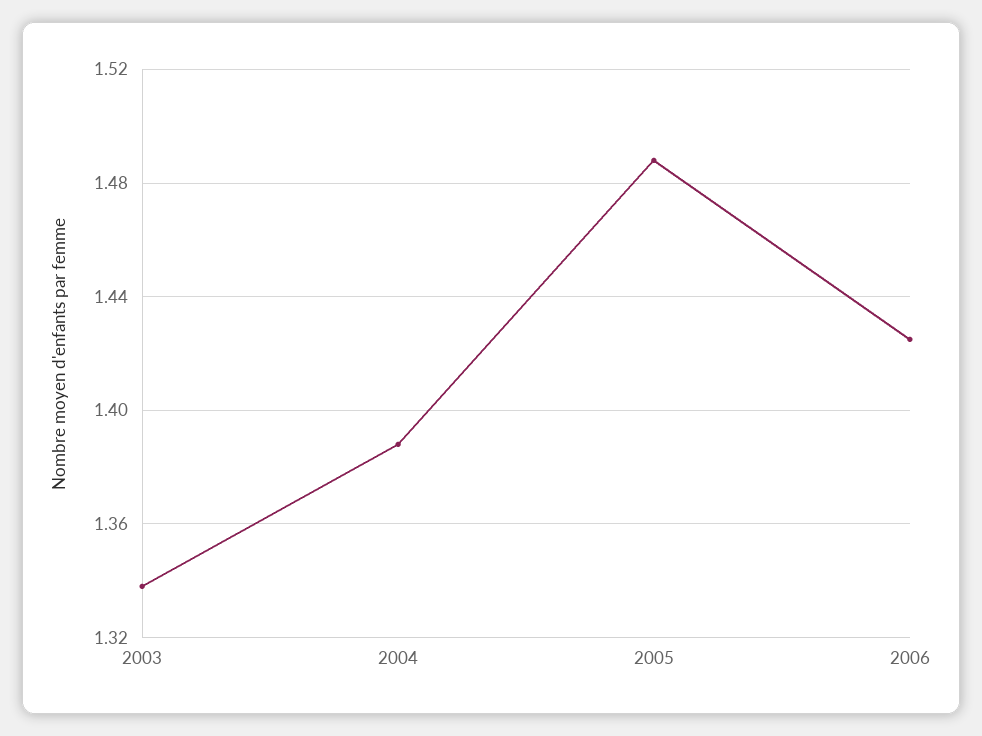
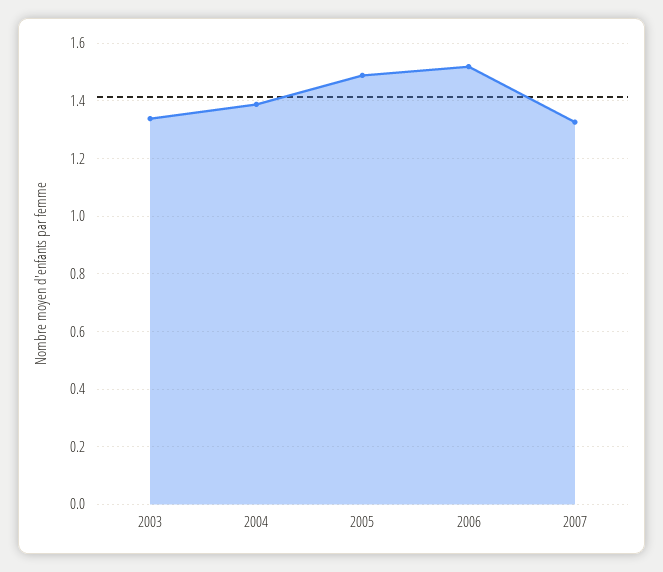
2006: 1.425 -> 1.525
2007: none -> 1.325

